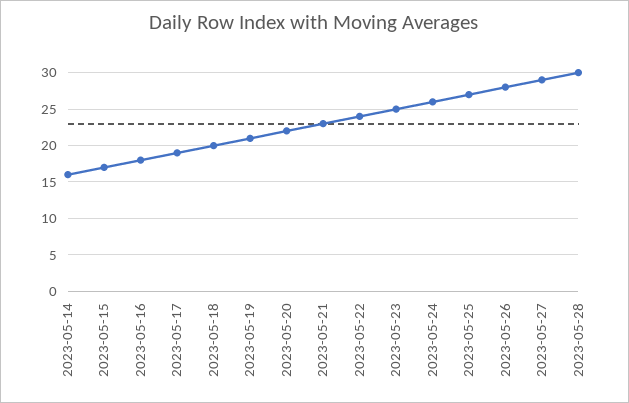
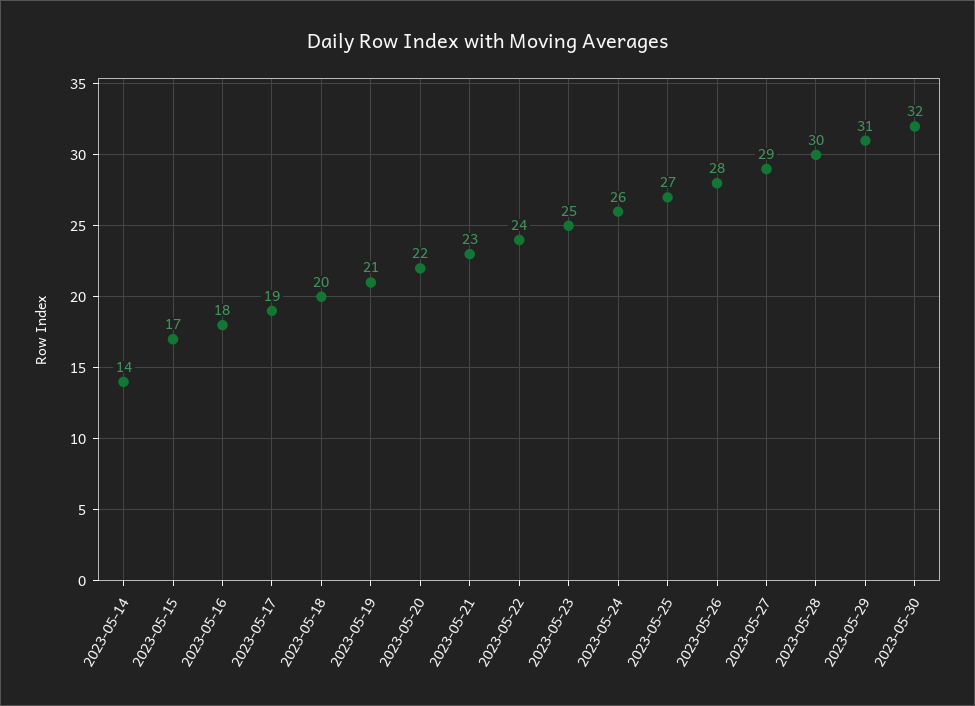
2023-05-14: 16 -> 14
2023-05-29: none -> 31
2023-05-30: none -> 32

